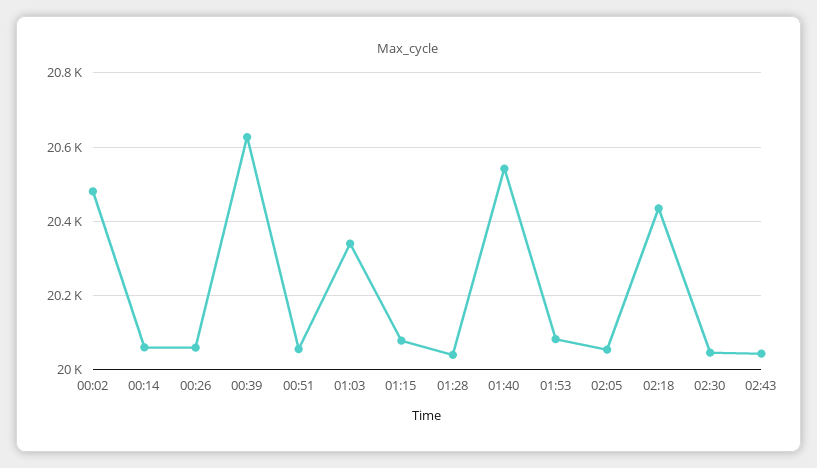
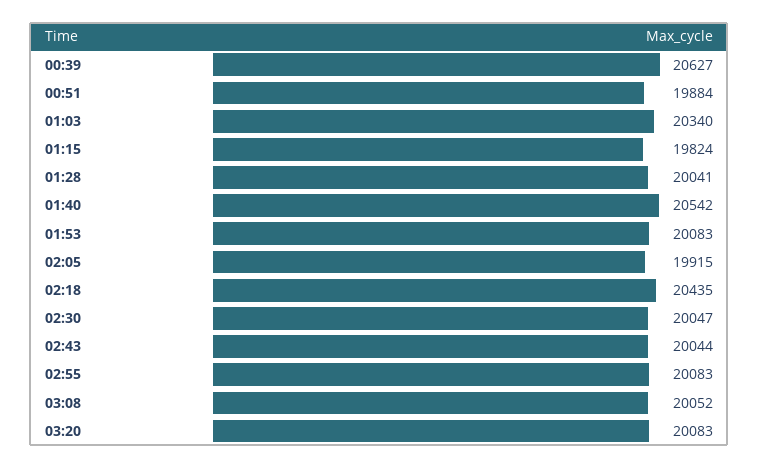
00:02: 20480 -> none
00:14: 20060 -> none
00:26: 20060 -> none
00:51: 20060 -> 19884
01:15: 20080 -> 19824
02:05: 20060 -> 19915
02:55: none -> 20083
03:08: none -> 20052
03:20: none -> 20083

